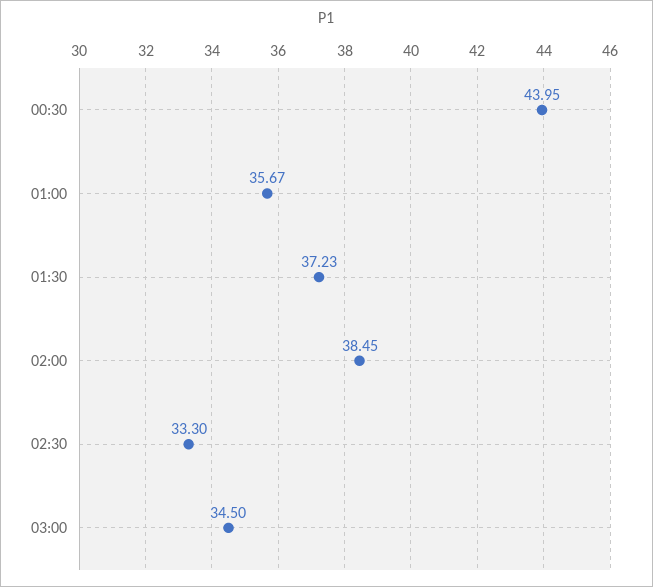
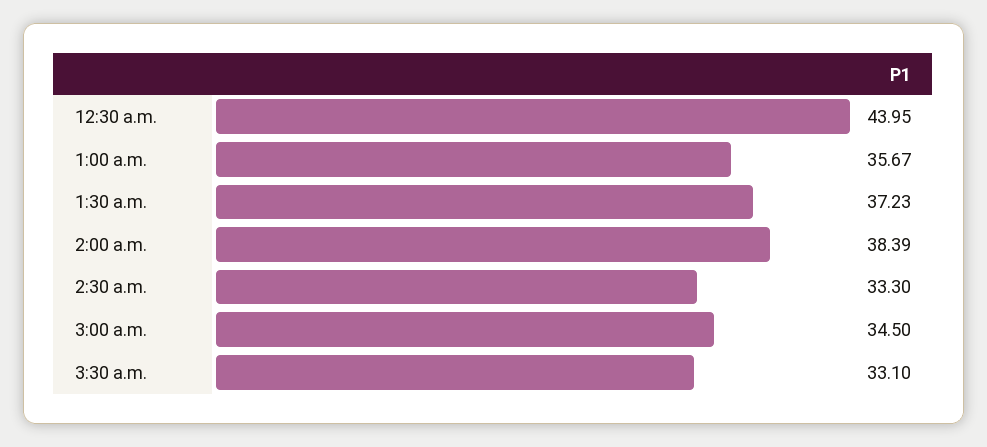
02:00: 38.45 -> 38.39
3:30 a.m.: none -> 33.1

